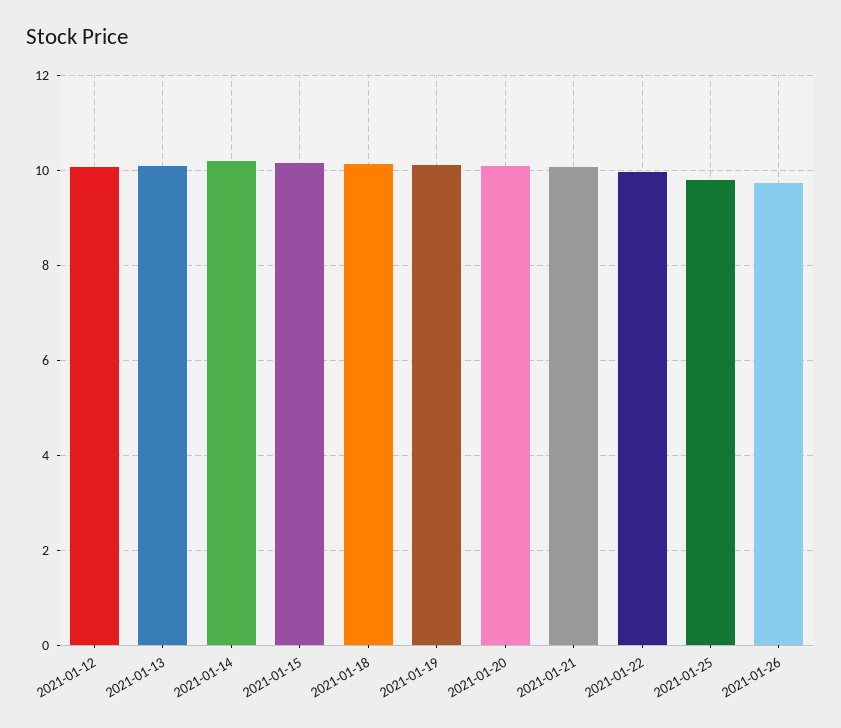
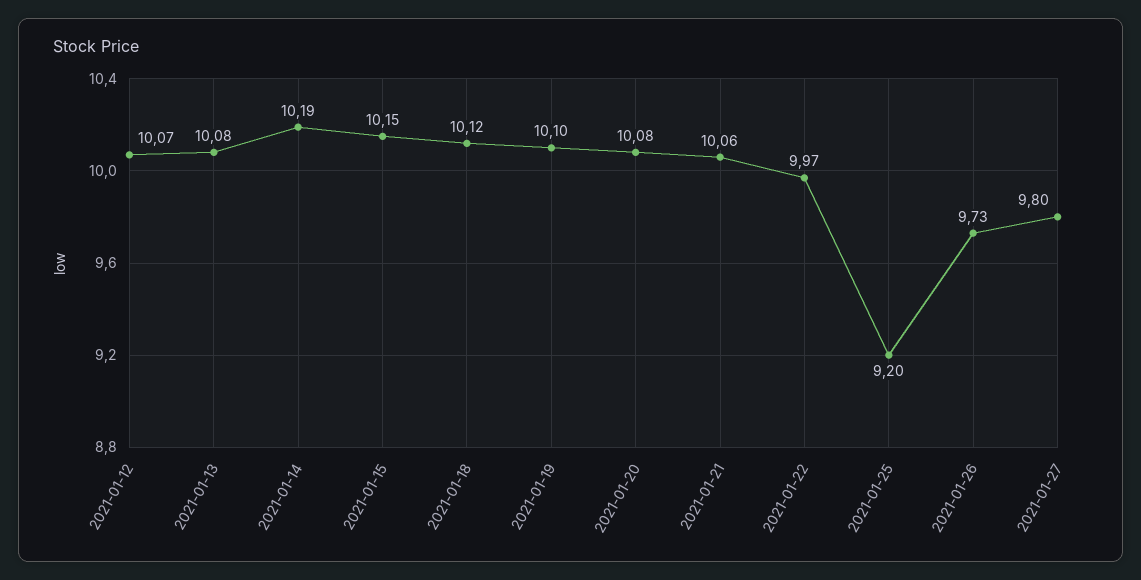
2021-01-25: 9.8 -> 9.2
2021-01-27: none -> 9.8

